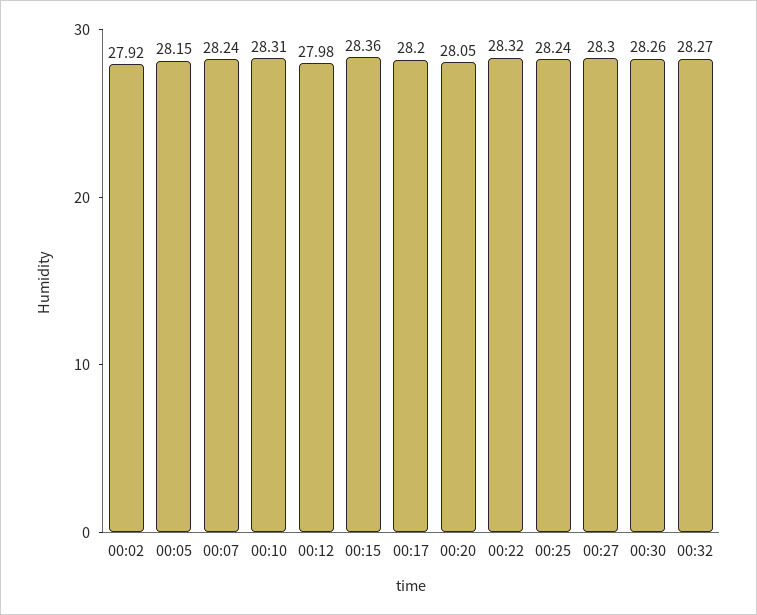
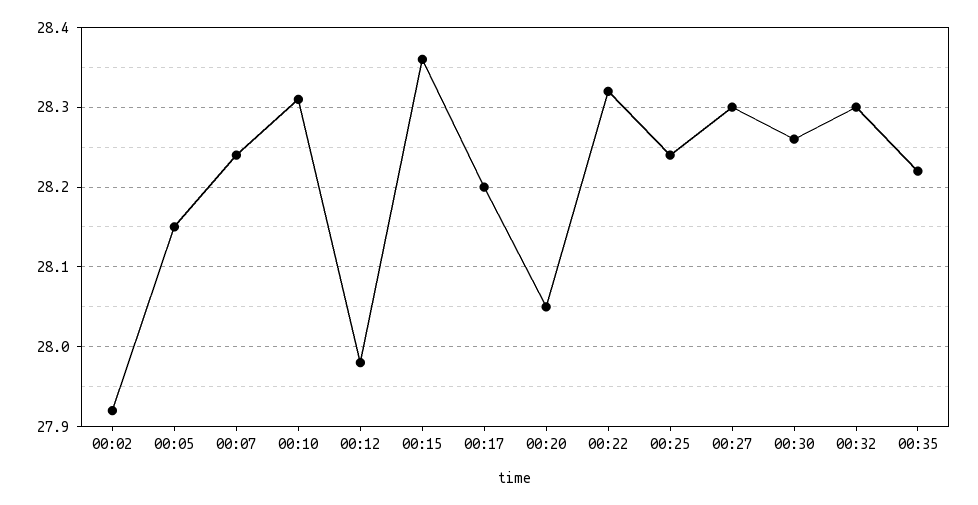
00:32: 28.27 -> 28.3
00:35: none -> 28.22

